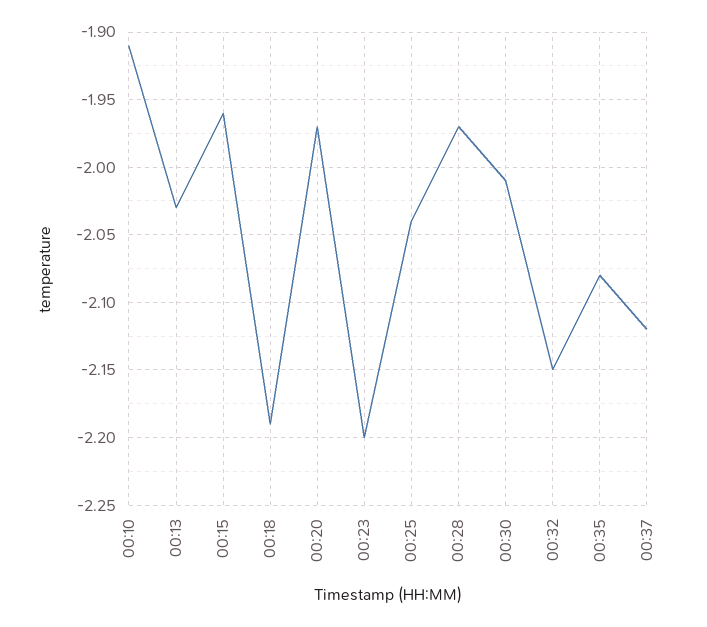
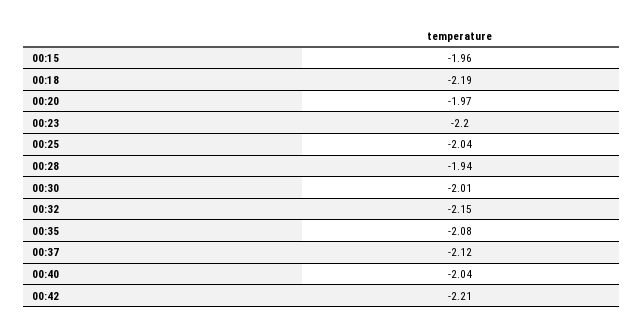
00:10: -1.91 -> none
00:13: -2.03 -> none
00:28: -1.97 -> -1.94
00:40: none -> -2.04
00:42: none -> -2.21

